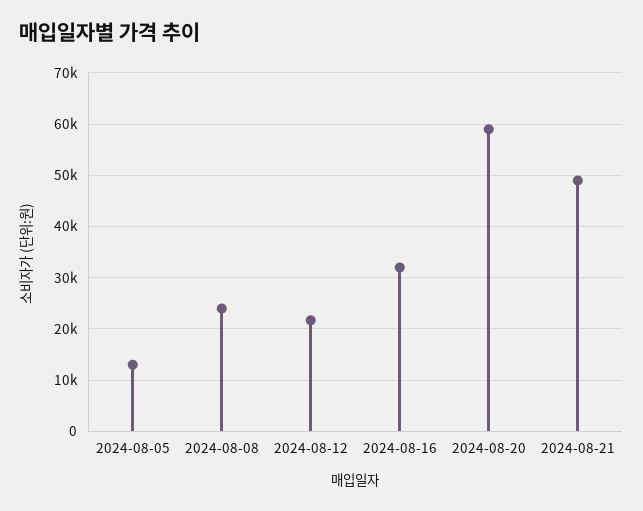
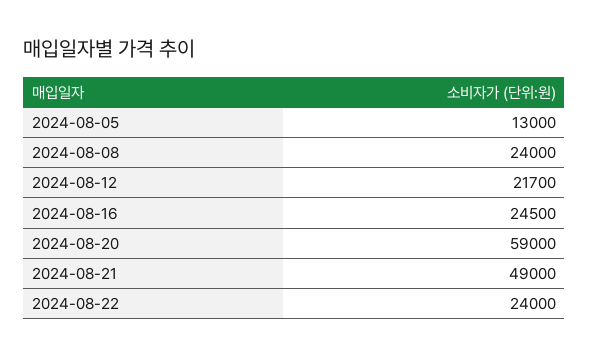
2024-08-16: 32000 -> 24500
2024-08-22: none -> 24000

